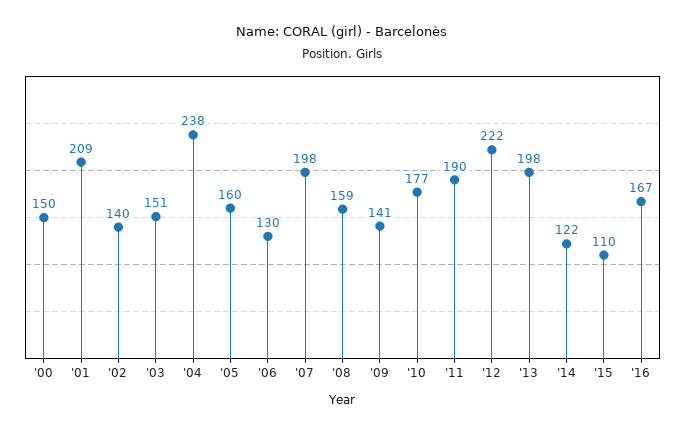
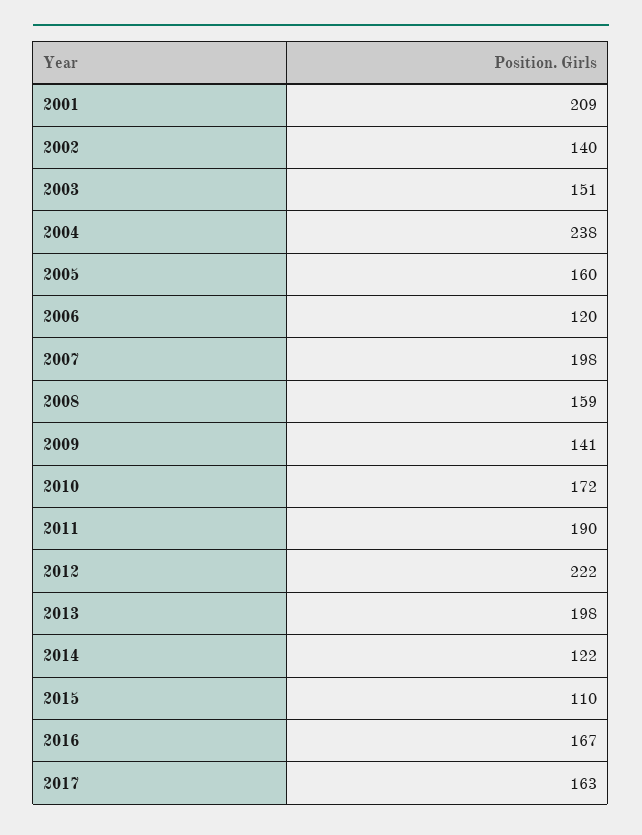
'00: 150 -> none
'06: 130 -> 120
'10: 177 -> 172
2017: none -> 163

